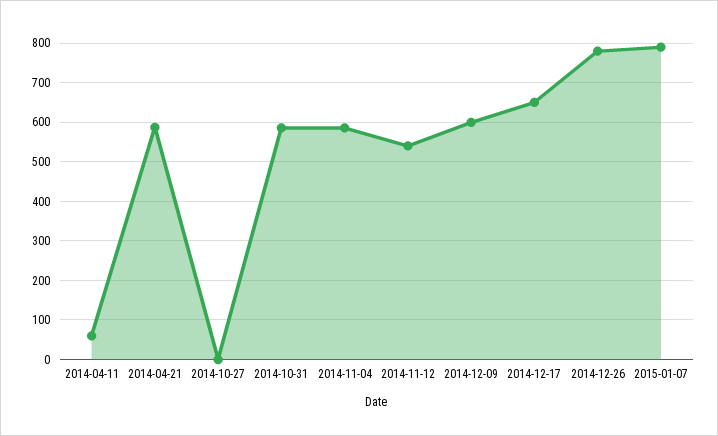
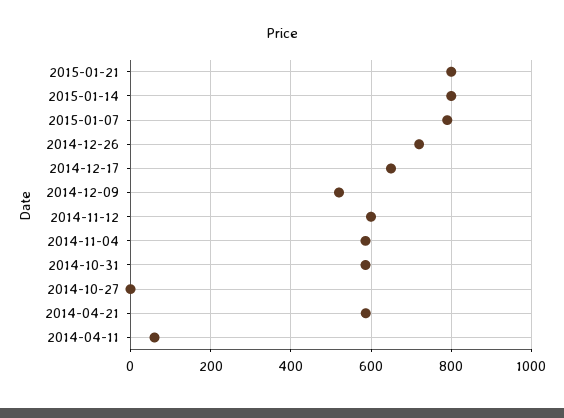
2014-11-12: 540 -> 600
2014-12-09: 600 -> 520
2014-12-26: 780 -> 720
2015-01-21: none -> 800
2015-01-14: none -> 800

